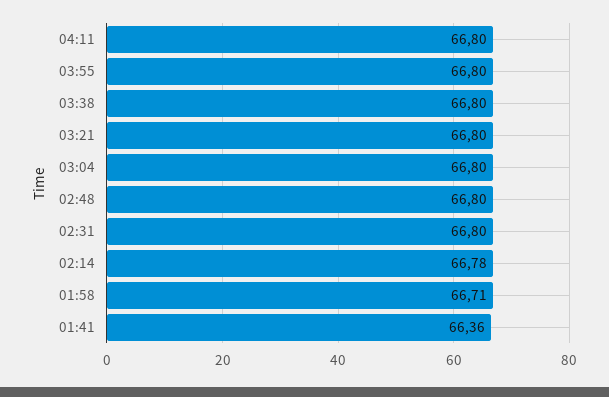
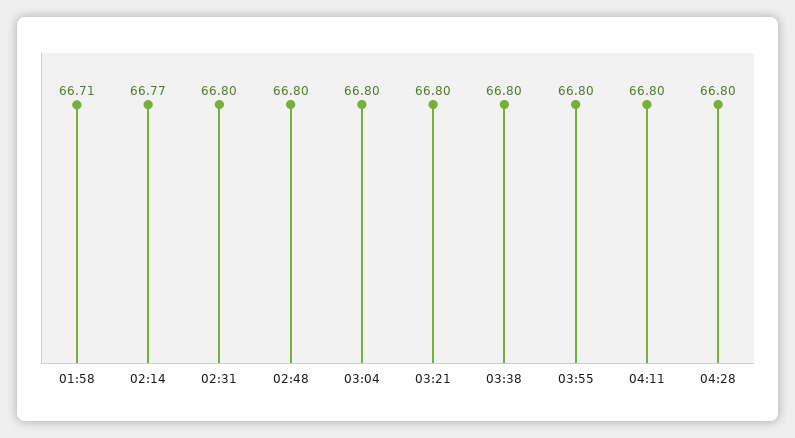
02:14: 66.78 -> 66.77
01:41: 66.36 -> none
04:28: none -> 66.8

